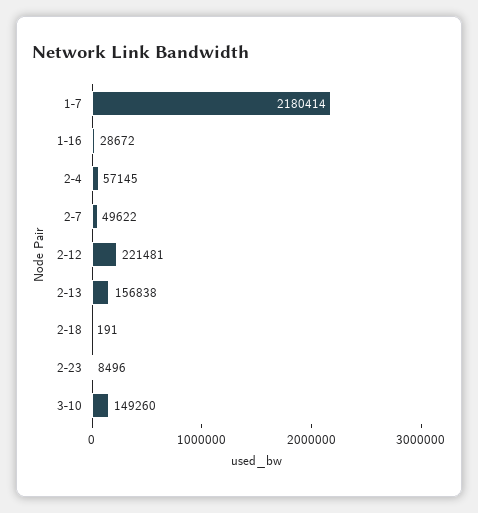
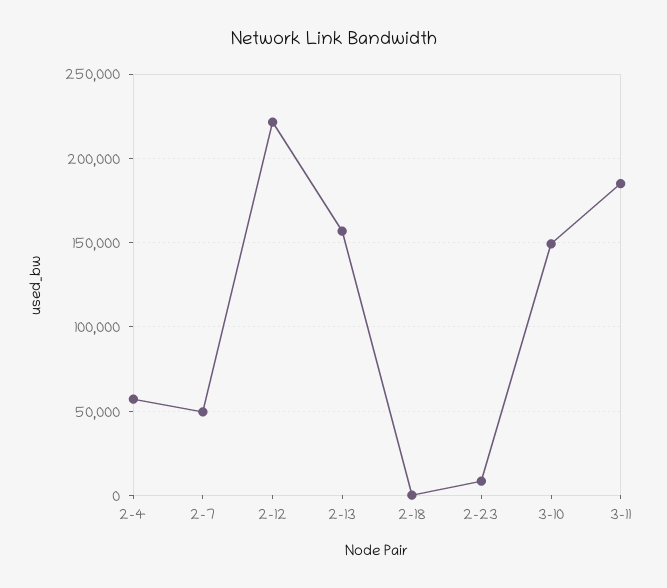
1-7: 2180414 -> none
1-16: 28672 -> none
3-11: none -> 185000

